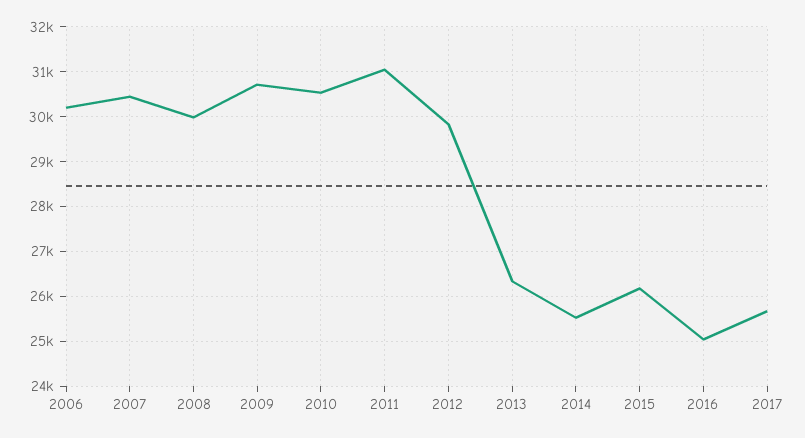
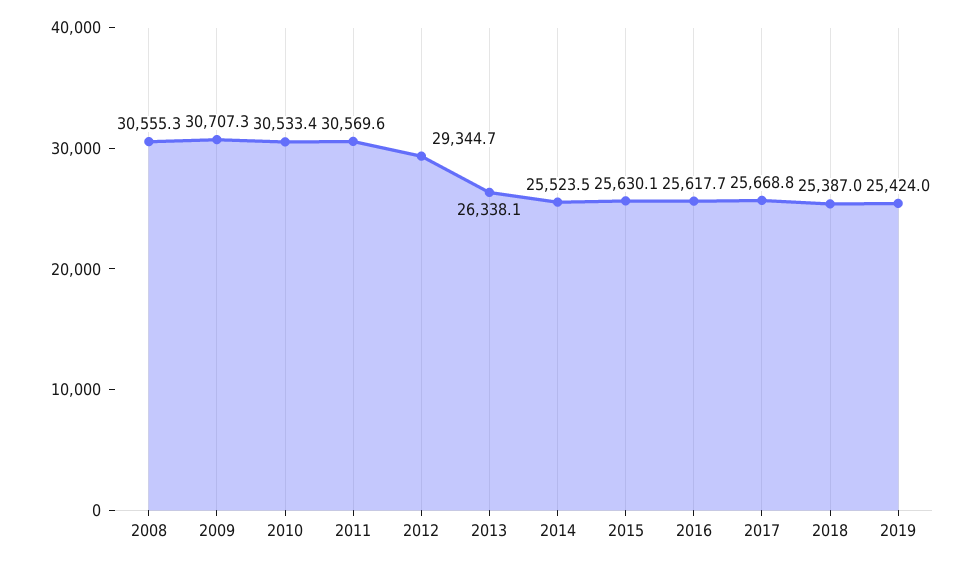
2006: 30200 -> none
2007: 30400 -> none
2008: 30000 -> 30555.3
2011: 31000 -> 30569.6
2012: 29800 -> 29344.7
2015: 26200 -> 25630.1
2016: 25000 -> 25617.7
2018: none -> 25387
2019: none -> 25424

